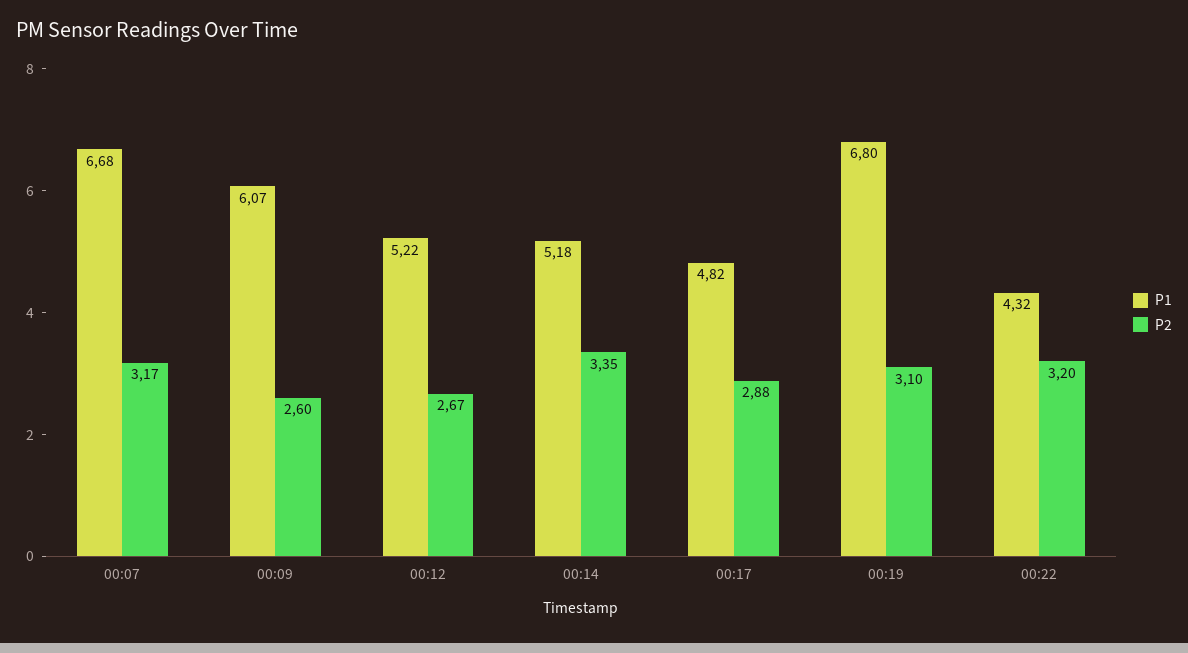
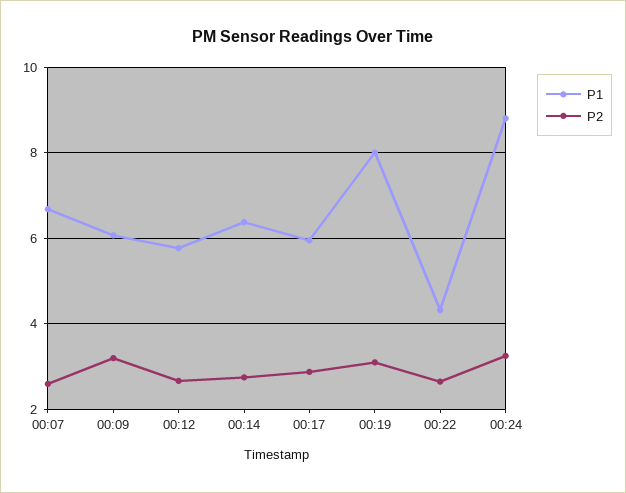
P2, 00:07: 3.17 -> 2.6
P2, 00:09: 2.6 -> 3.2
P1, 00:12: 5.22 -> 5.8
P1, 00:14: 5.18 -> 6.4
P2, 00:14: 3.35 -> 2.8
P1, 00:17: 4.82 -> 6
P1, 00:19: 6.8 -> 8
P2, 00:22: 3.2 -> 2.6
P1, 00:24: none -> 8.8
P2, 00:24: none -> 3.2

